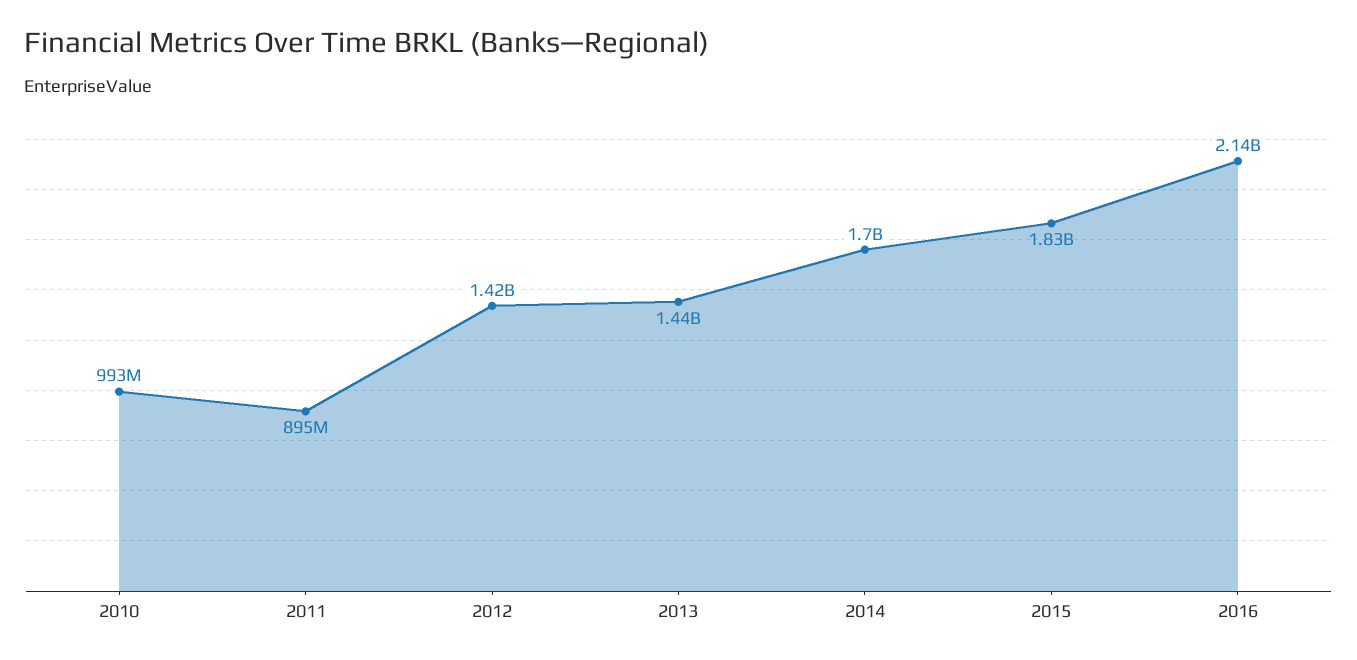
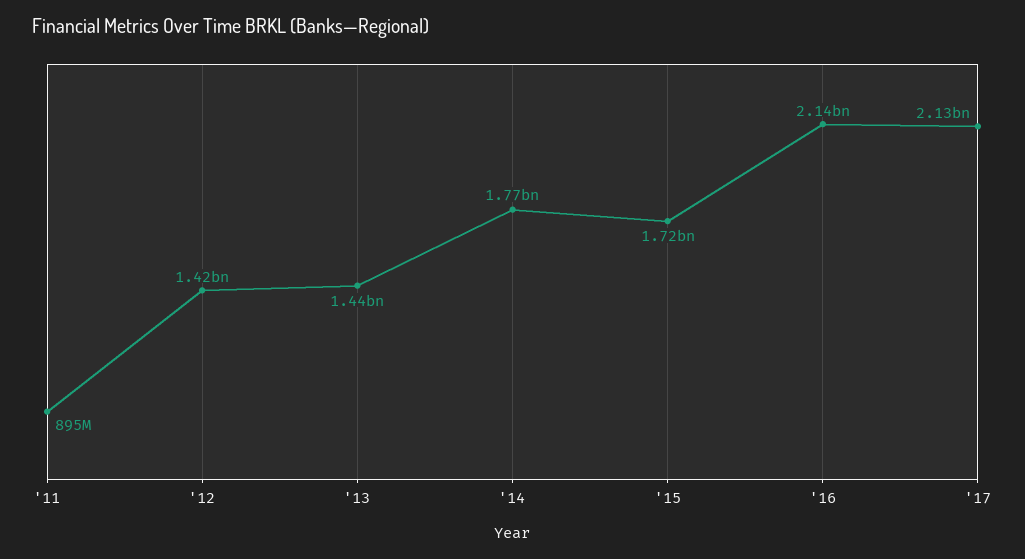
2010: 993000000 -> none
2014: 1700000000 -> 1770000000
2015: 1830000000 -> 1720000000
'17: none -> 2130000000

